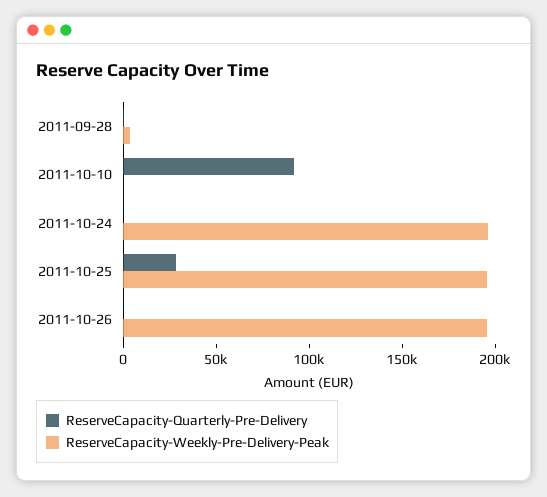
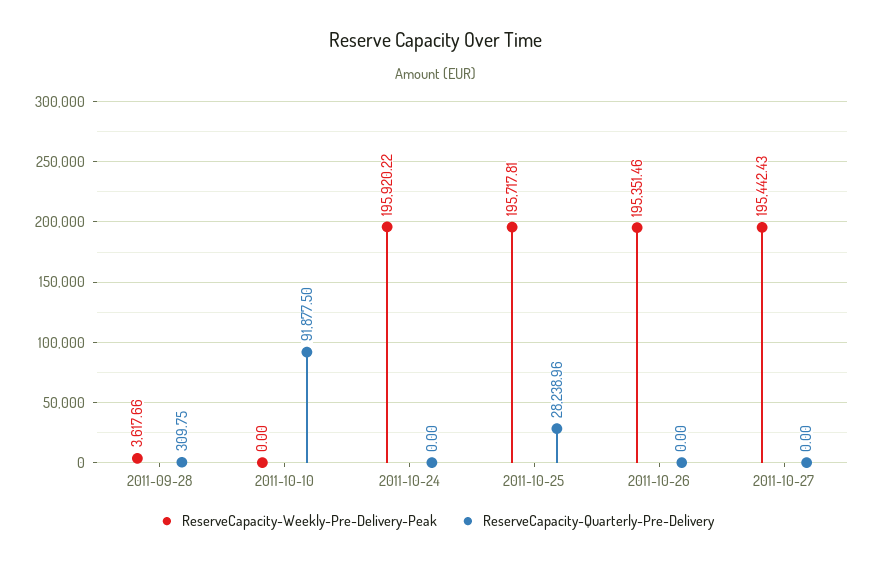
ReserveCapacity-Weekly-Pre-Delivery-Peak, 2011-10-27: none -> 195442.43
ReserveCapacity-Quarterly-Pre-Delivery, 2011-10-27: none -> 0

